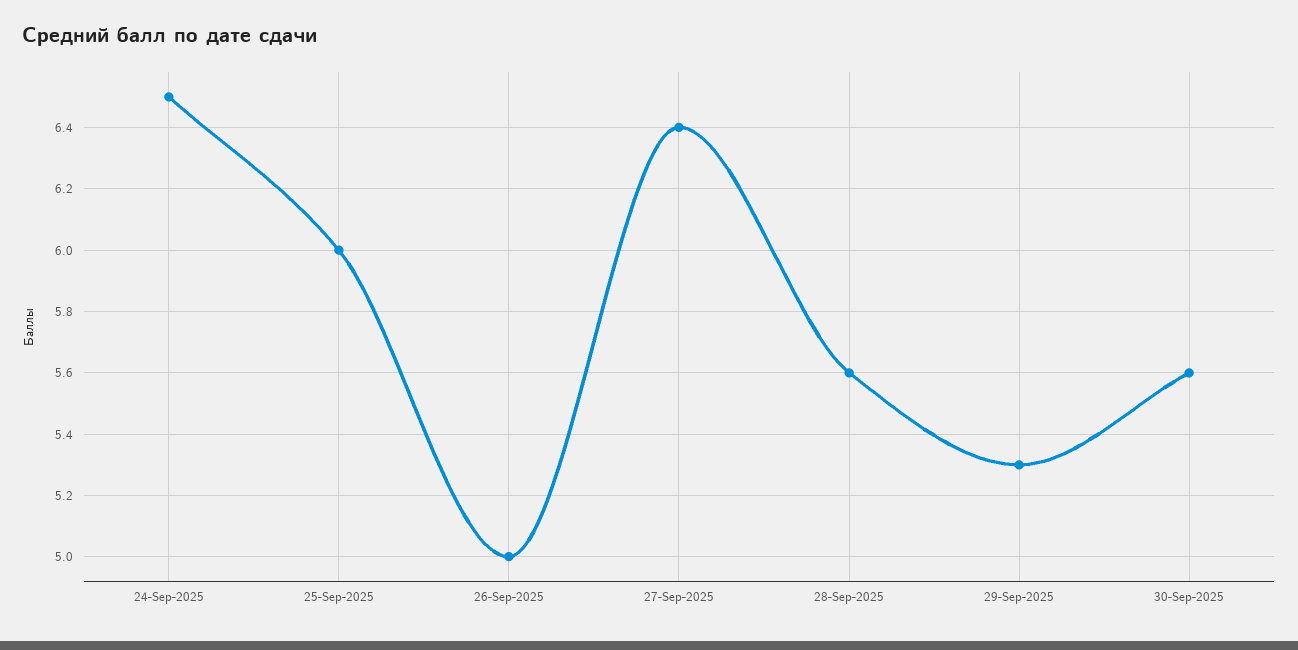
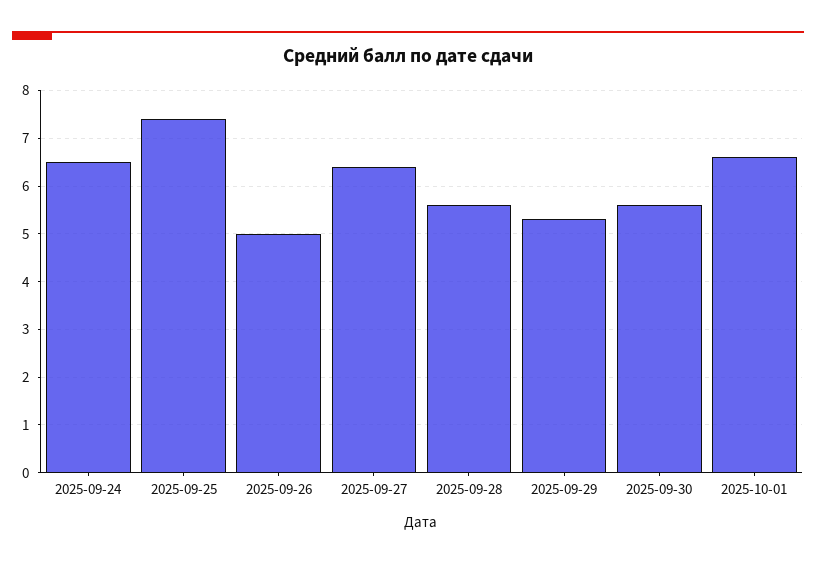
25-Sep-2025: 6 -> 7.5
2025-10-01: none -> 6.5

